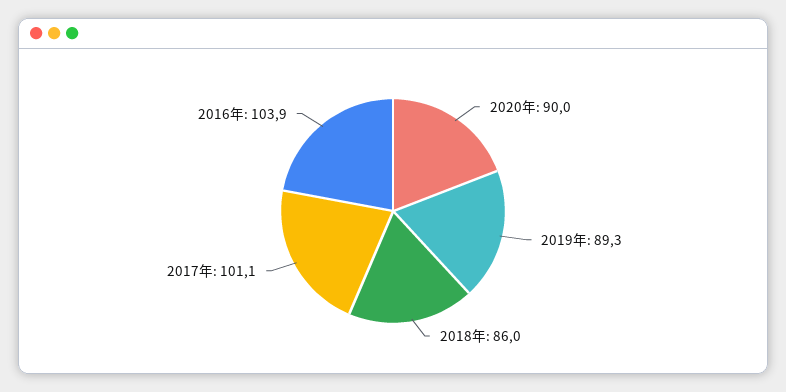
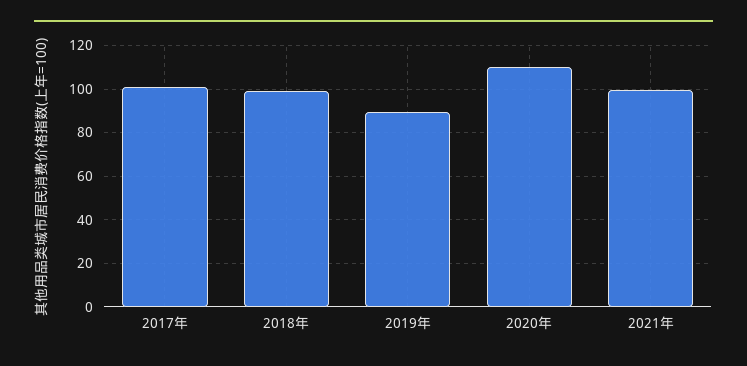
2020年: 90 -> 110
2018年: 86 -> 100
2016年: 103.9 -> none
2021年: none -> 100

